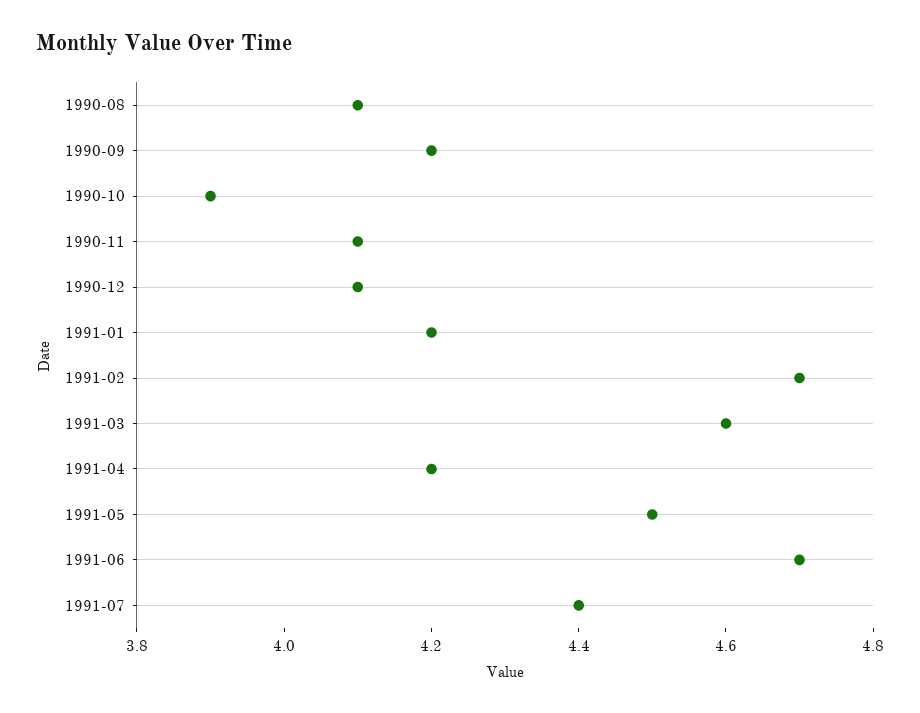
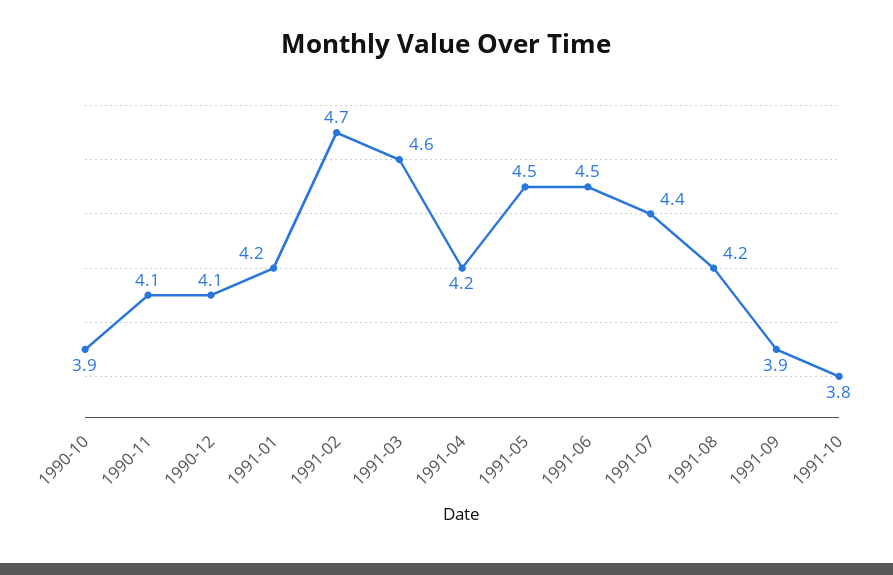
1990-08: 4.1 -> none
1990-09: 4.2 -> none
1991-06: 4.7 -> 4.5
1991-08: none -> 4.2
1991-09: none -> 3.9
1991-10: none -> 3.8

